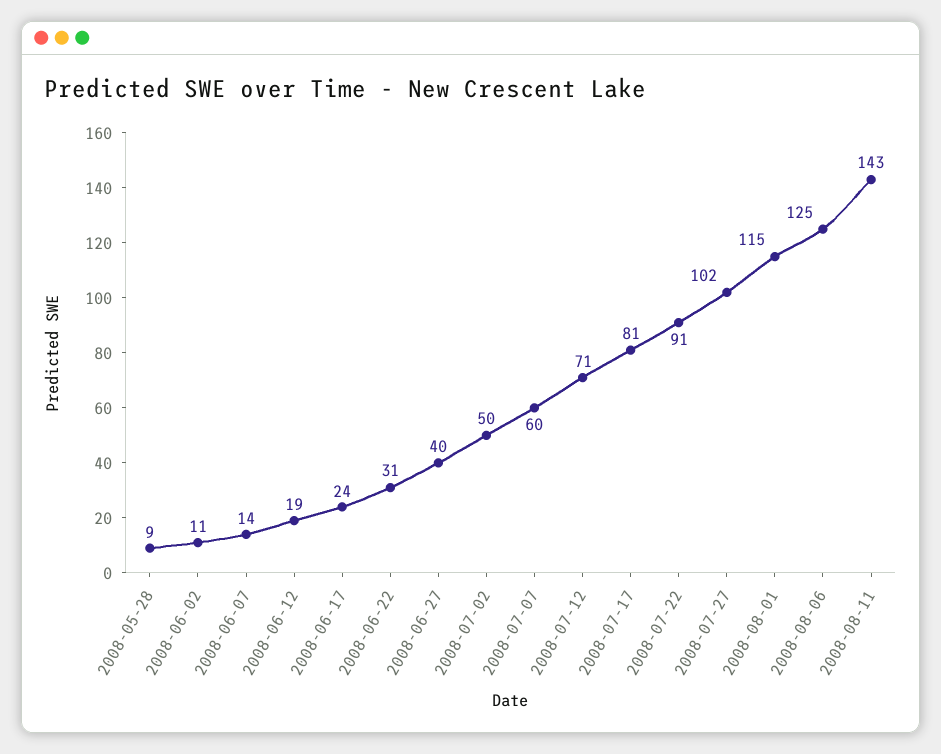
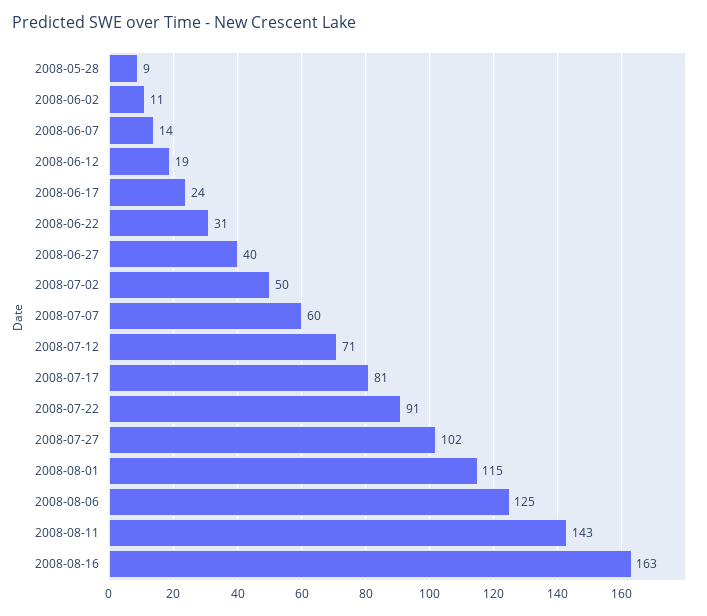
2008-08-16: none -> 163

